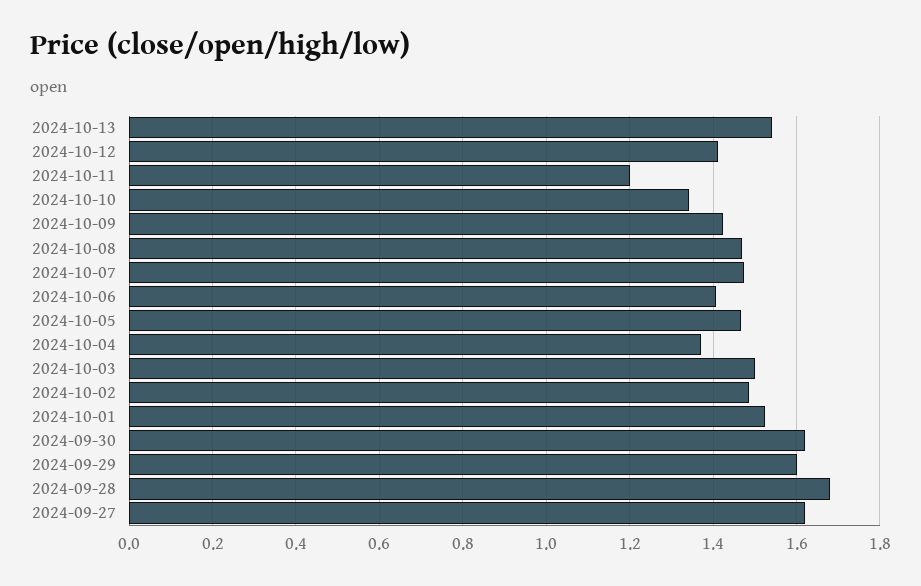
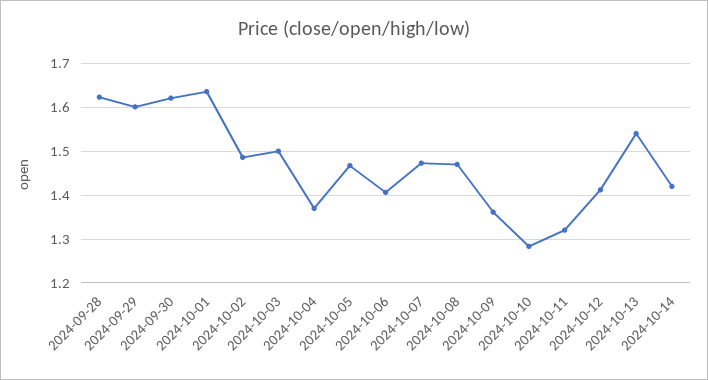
2024-10-11: 1.2 -> 1.32
2024-10-10: 1.34 -> 1.28
2024-10-09: 1.42 -> 1.36
2024-10-01: 1.52 -> 1.64
2024-09-28: 1.68 -> 1.62
2024-09-27: 1.62 -> none
2024-10-14: none -> 1.42

